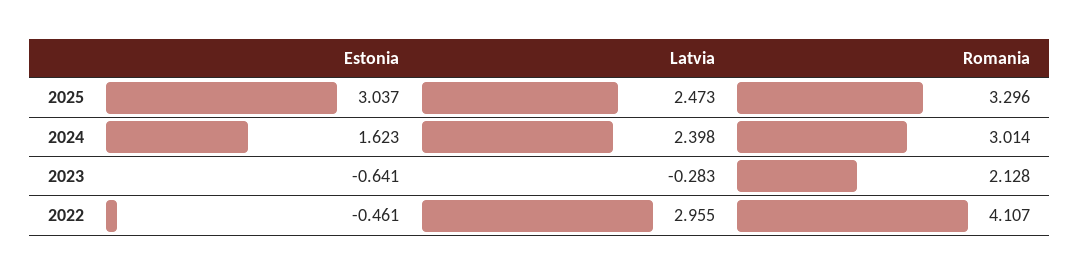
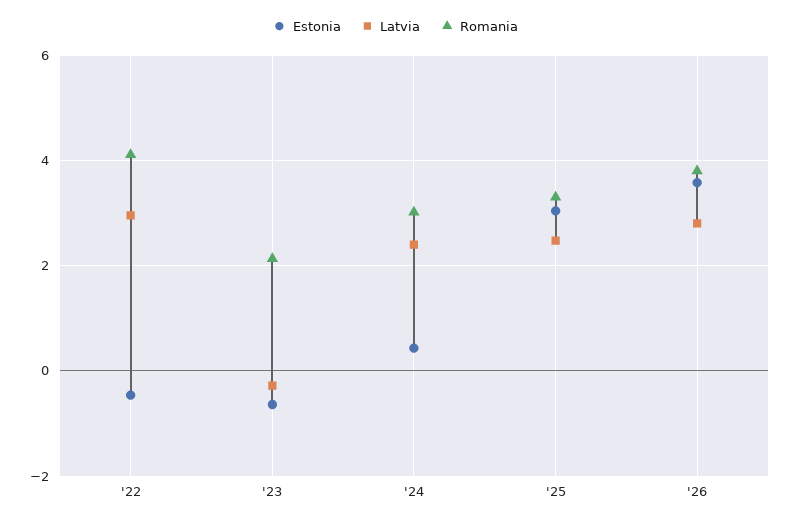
Estonia, 2024: 1.623 -> 0.4
Estonia, '26: none -> 3.6
Latvia, '26: none -> 2.8
Romania, '26: none -> 3.8

